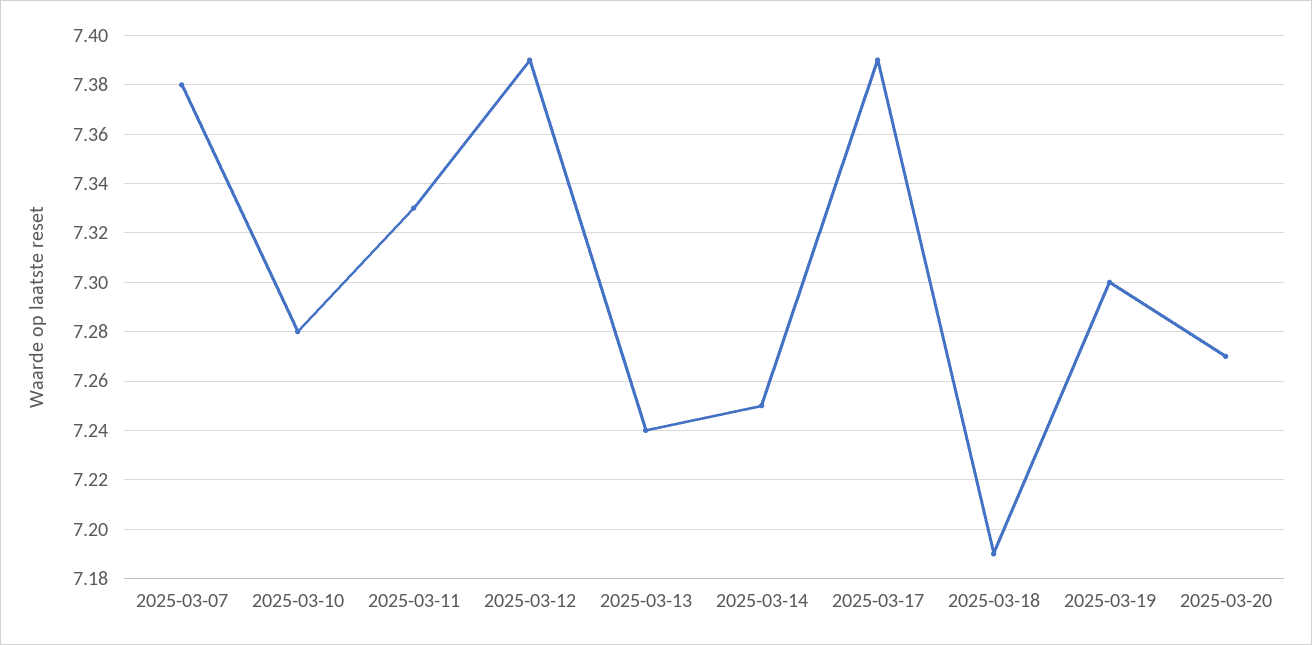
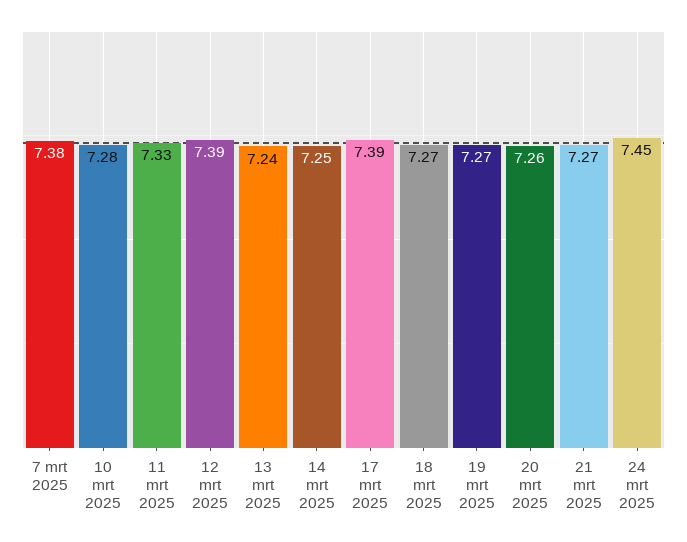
2025-03-18: 7.19 -> 7.27
2025-03-19: 7.3 -> 7.27
2025-03-20: 7.27 -> 7.26
21 mrt 2025: none -> 7.27
24 mrt 2025: none -> 7.45

